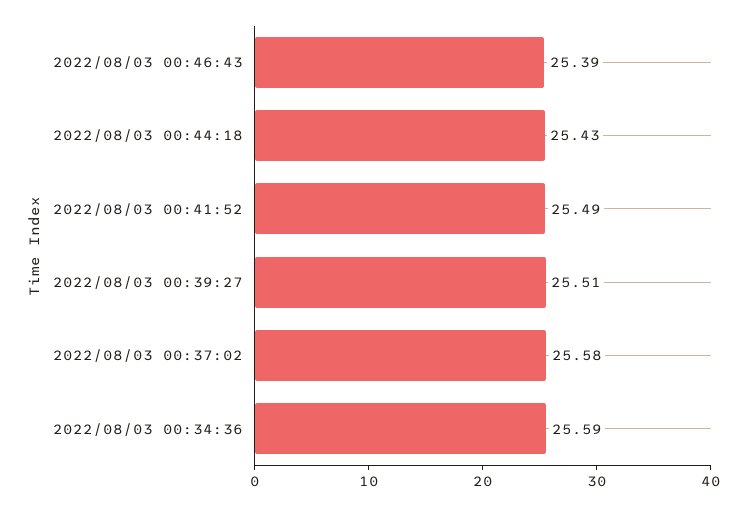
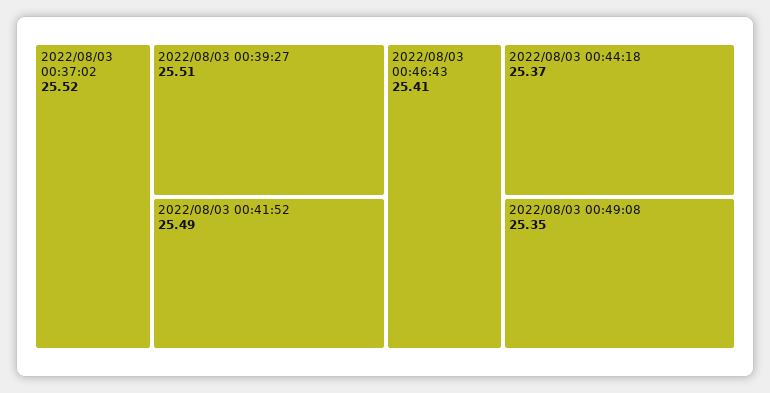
2022/08/03 00:46:43: 25.39 -> 25.41
2022/08/03 00:44:18: 25.43 -> 25.37
2022/08/03 00:37:02: 25.58 -> 25.52
2022/08/03 00:34:36: 25.59 -> none
2022/08/03 00:49:08: none -> 25.35

